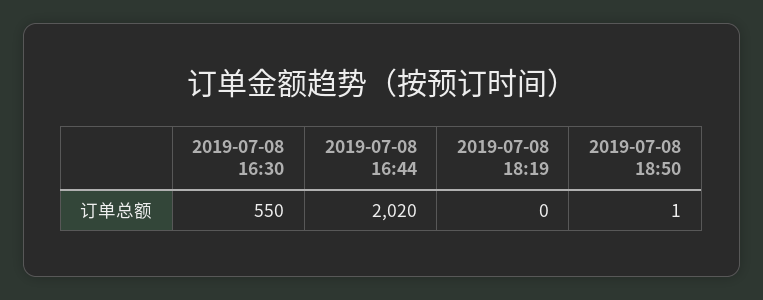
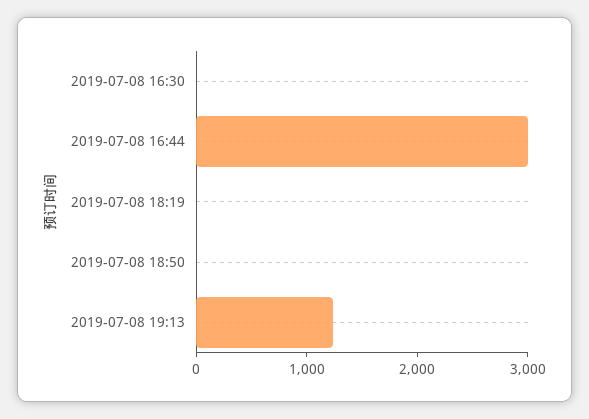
2019-07-08 16:30: 550 -> 0
2019-07-08 16:44: 2020 -> 3000
2019-07-08 19:13: none -> 1200

